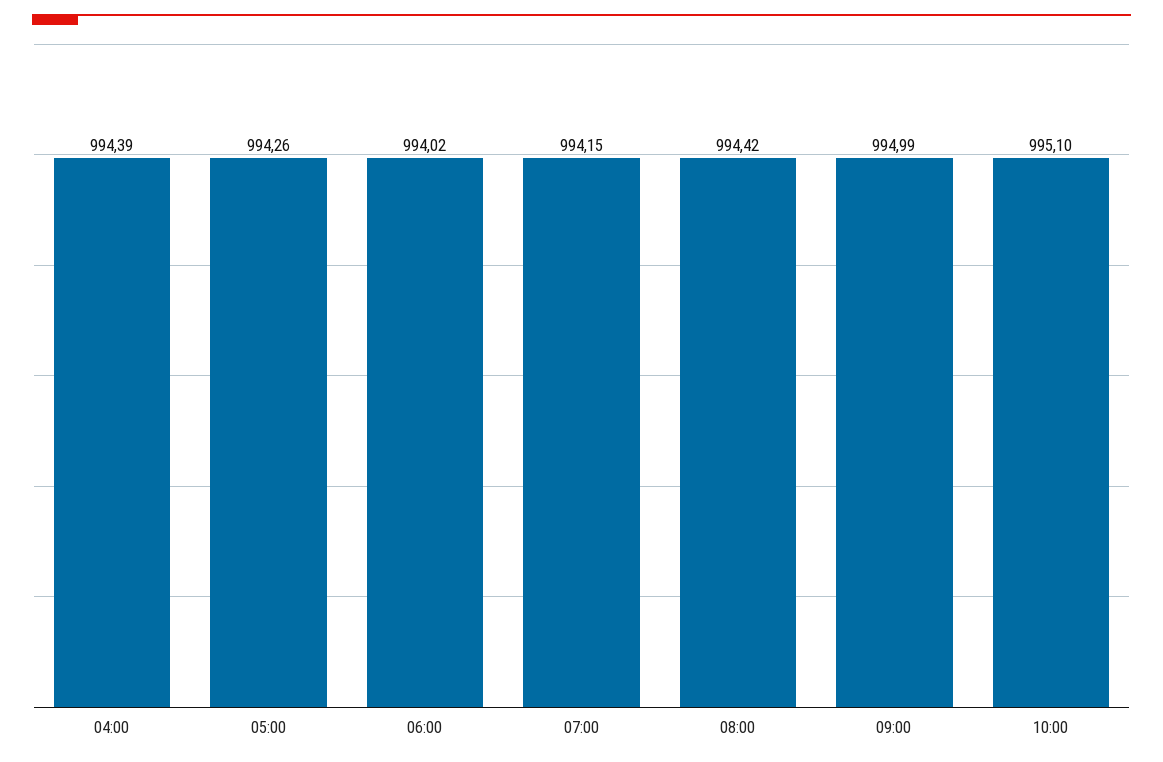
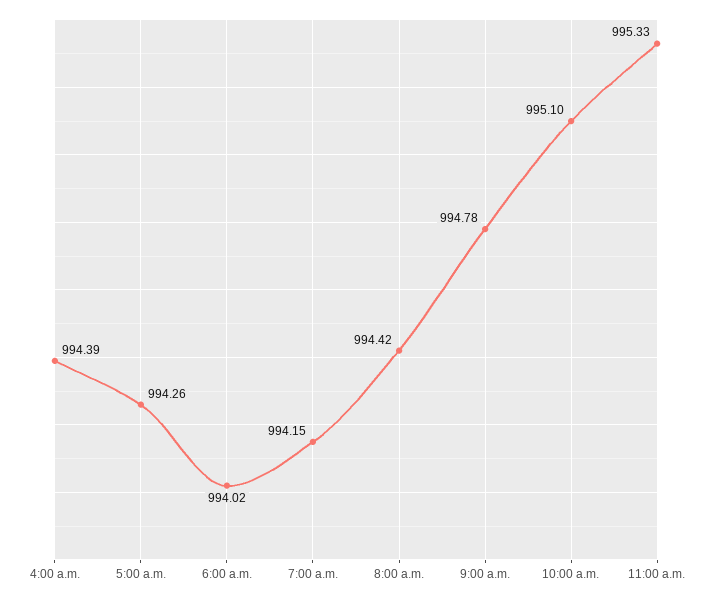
09:00: 994.99 -> 994.78
11:00 a.m.: none -> 995.33

